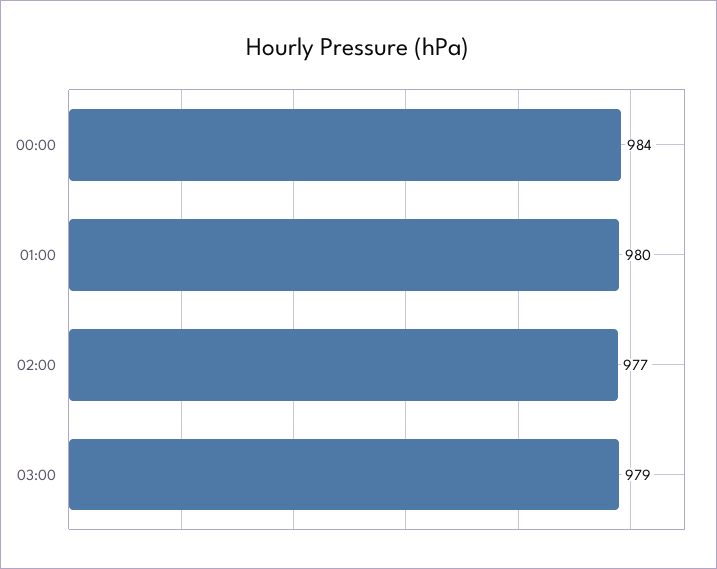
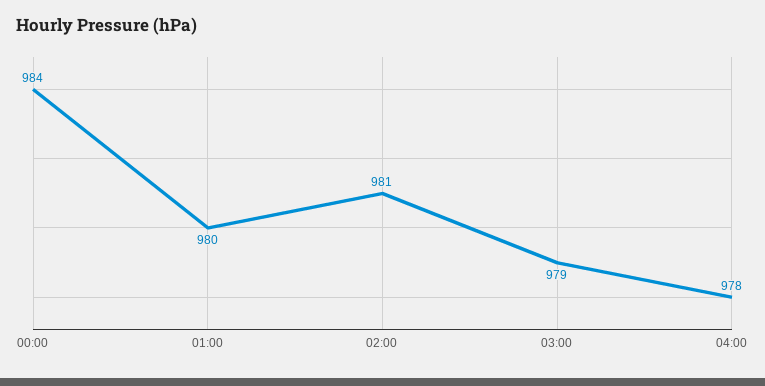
02:00: 977 -> 981
04:00: none -> 978

